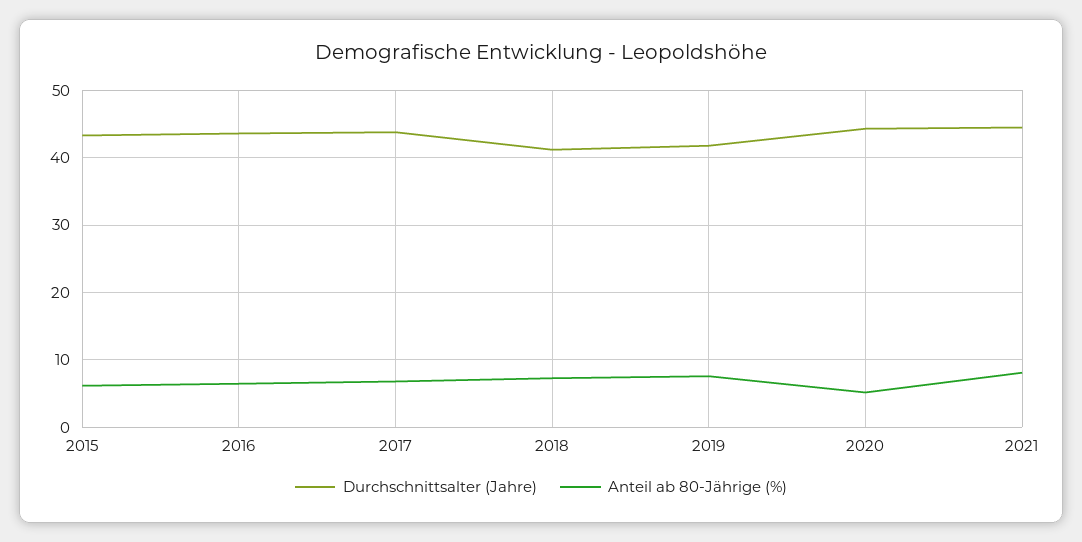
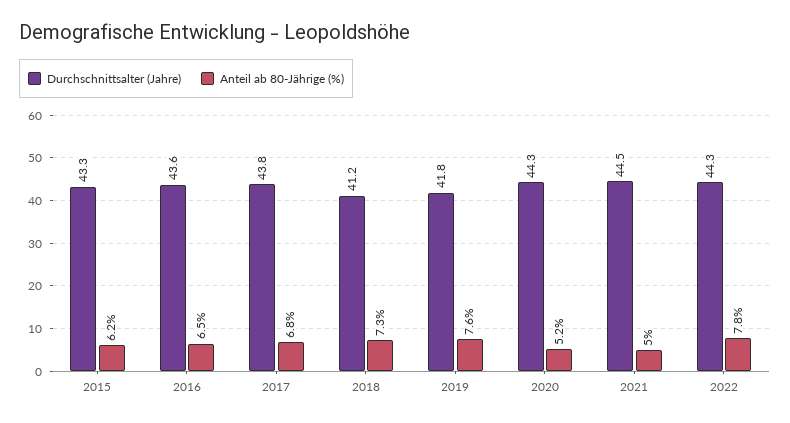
Anteil ab 80-Jährige (%), 2021: 8 -> 5
Durchschnittsalter (Jahre), 2022: none -> 44.3
Anteil ab 80-Jährige (%), 2022: none -> 7.8

